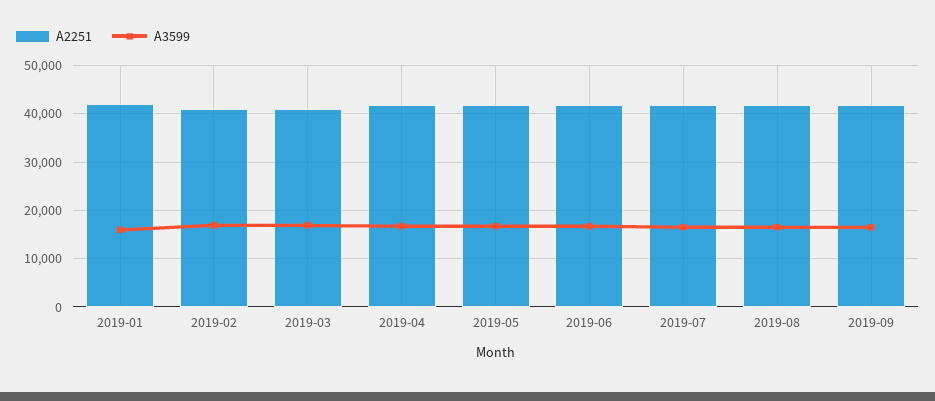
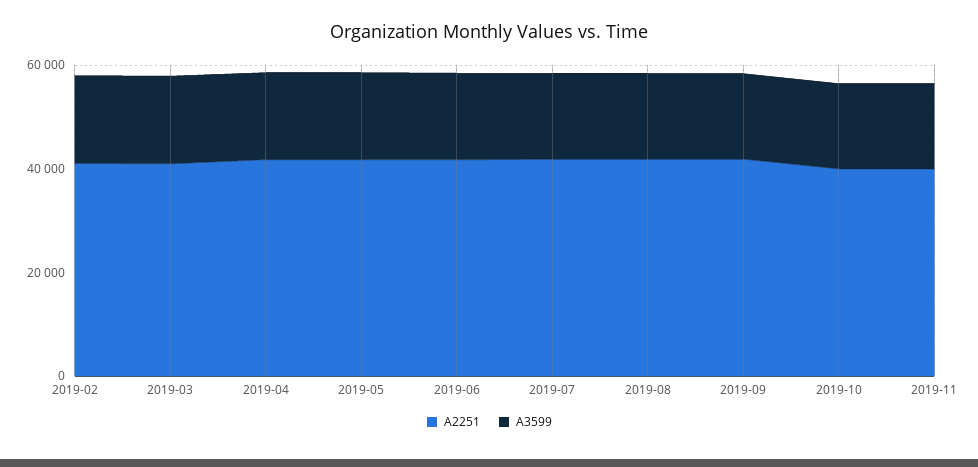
A2251, 2019-01: 42000 -> none
A3599, 2019-01: 16000 -> none
A2251, 2019-10: none -> 40000
A3599, 2019-10: none -> 15000
A2251, 2019-11: none -> 40000
A3599, 2019-11: none -> 15000

